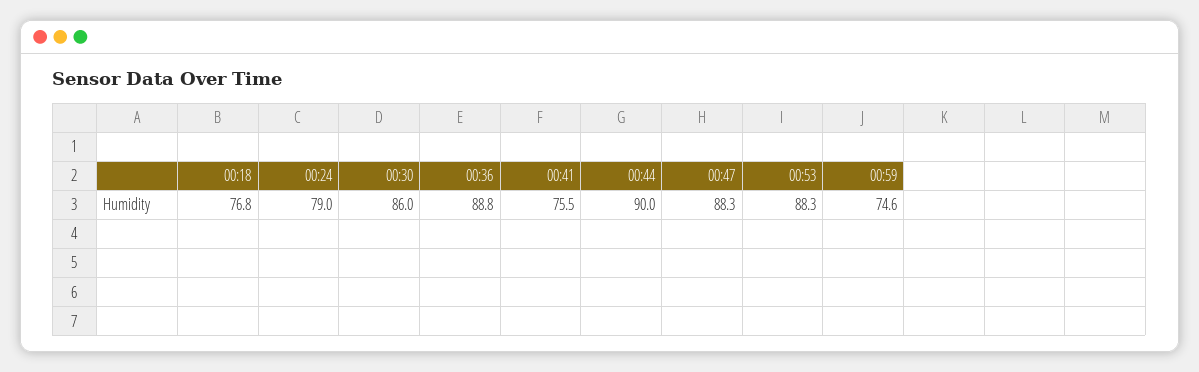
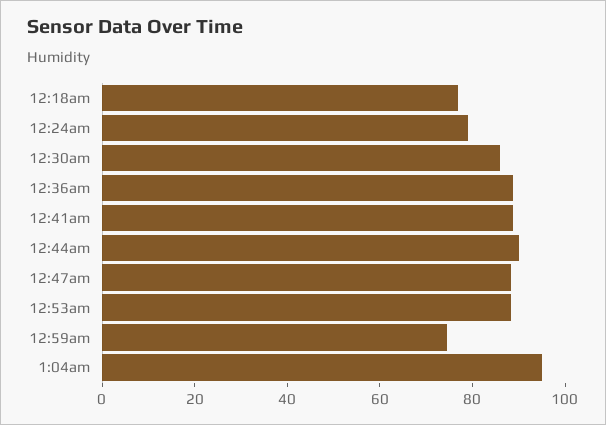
00:41: 75.5 -> 90
1:04am: none -> 95

